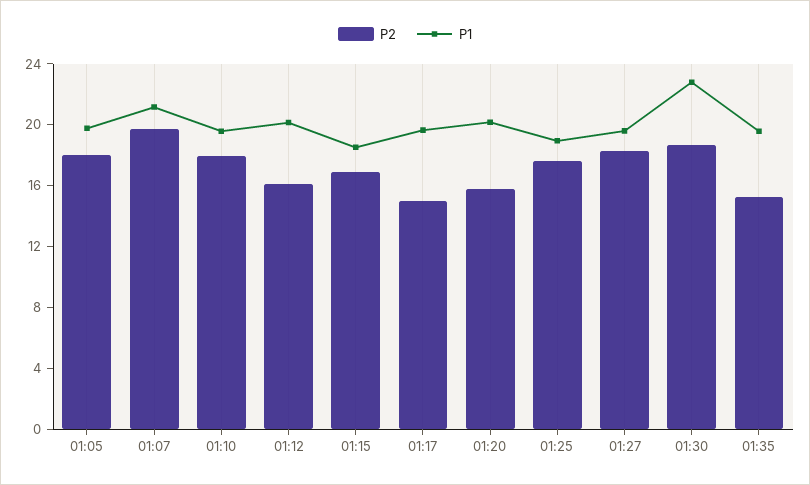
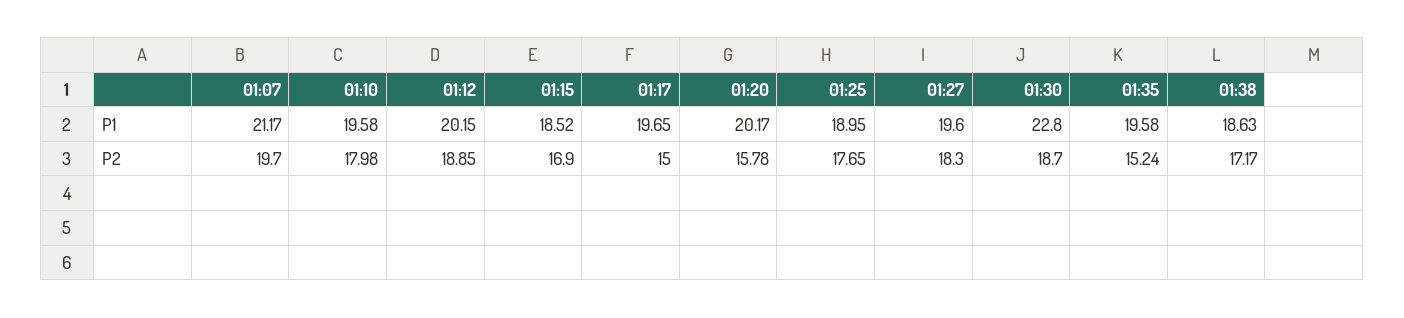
P2, 01:05: 18 -> none
P1, 01:05: 20 -> none
P2, 01:12: 16 -> 18.85
P1, 01:38: none -> 18.63
P2, 01:38: none -> 17.17

